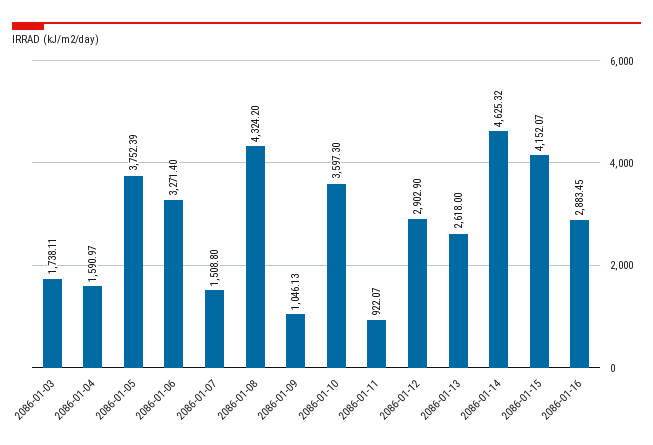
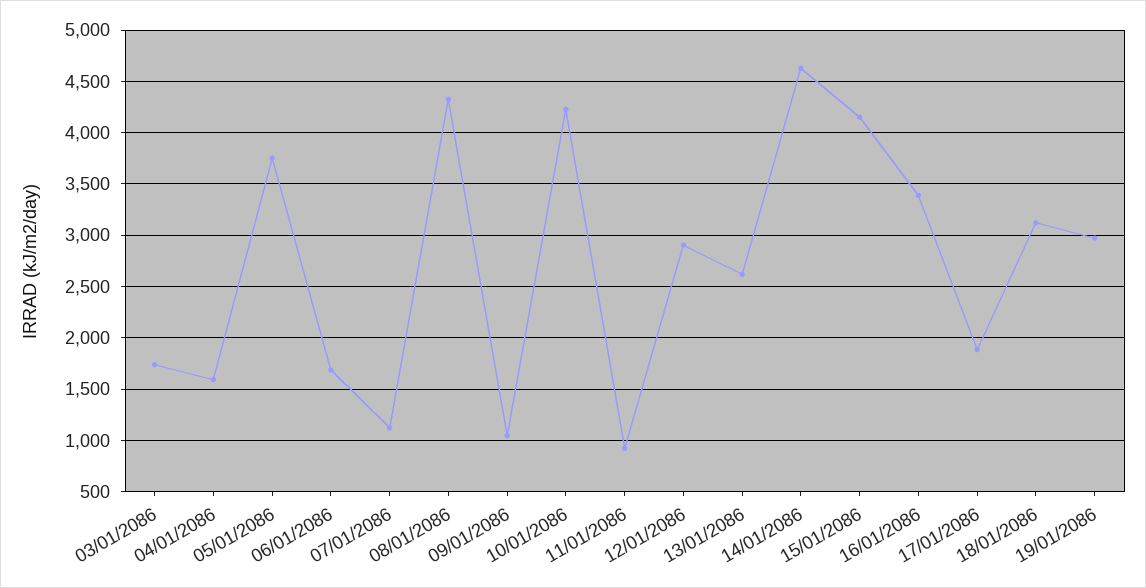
2086-01-06: 3271.4 -> 1700
2086-01-07: 1508.8 -> 1100
2086-01-10: 3597.3 -> 4200
2086-01-16: 2883.45 -> 3400
17/01/2086: none -> 1900
18/01/2086: none -> 3100
19/01/2086: none -> 3000

